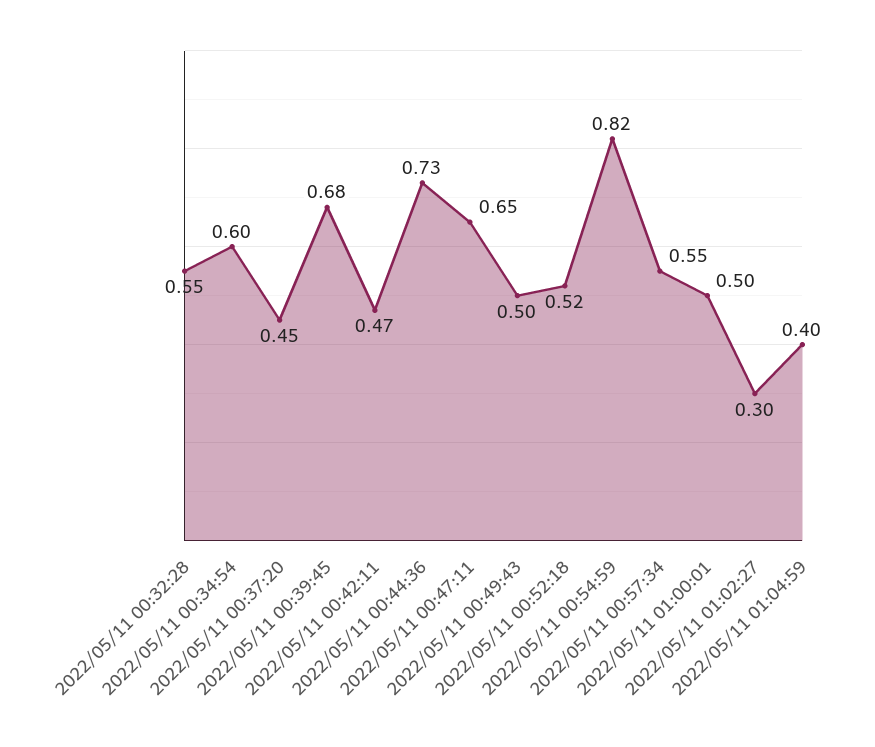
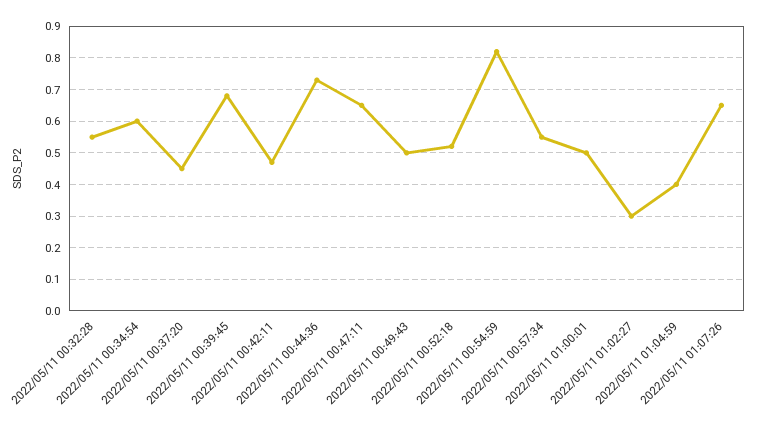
2022/05/11 01:07:26: none -> 0.65

